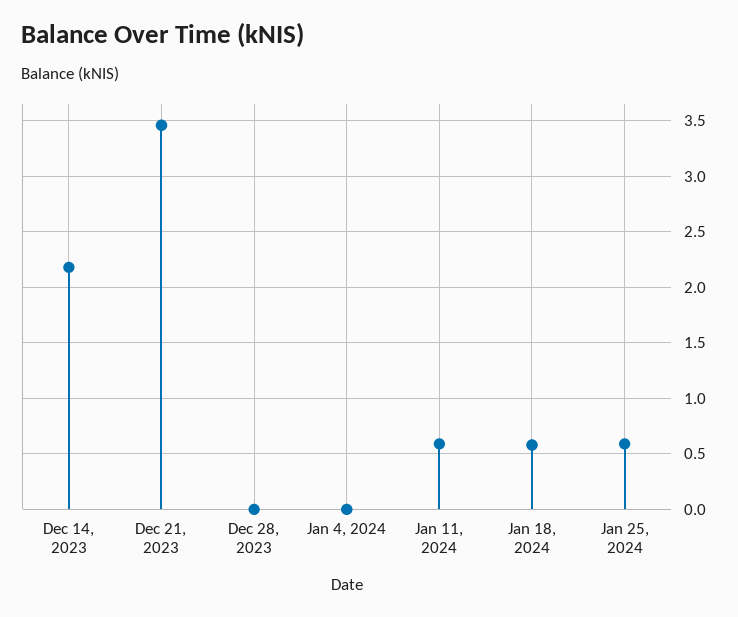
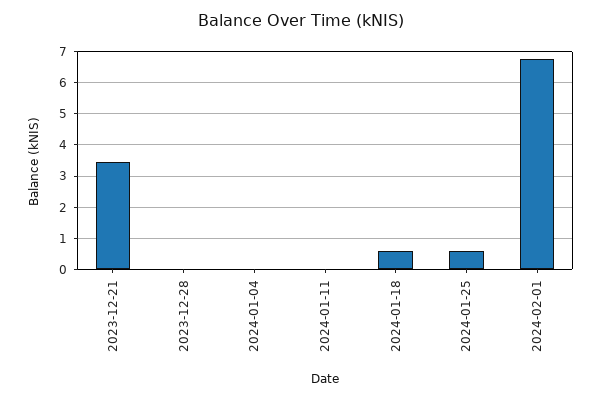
Dec 14, 2023: 2.2 -> none
Jan 11, 2024: 0.6 -> 0
2024-02-01: none -> 6.8

